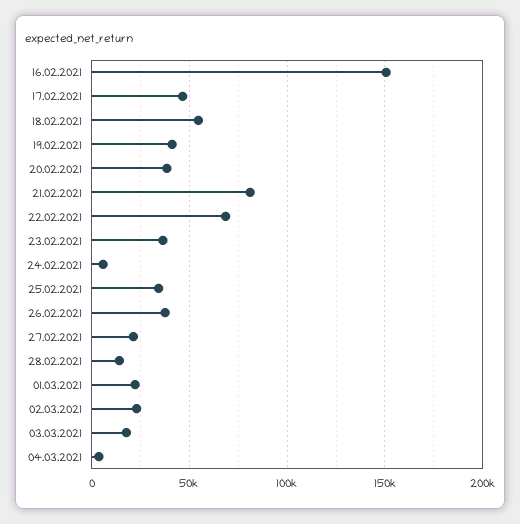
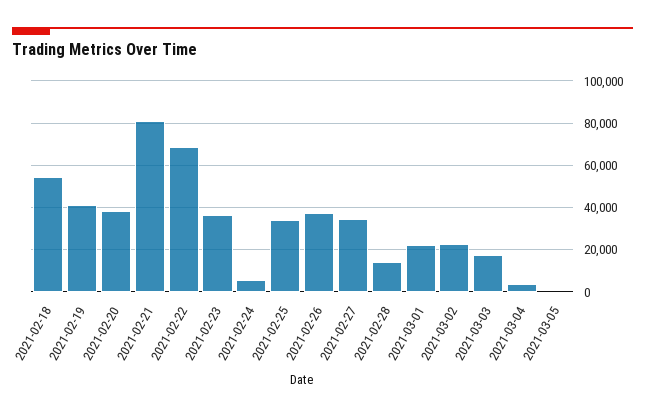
16.02.2021: 150000 -> none
17.02.2021: 45000 -> none
27.02.2021: 20000 -> 35000
2021-03-05: none -> 0

